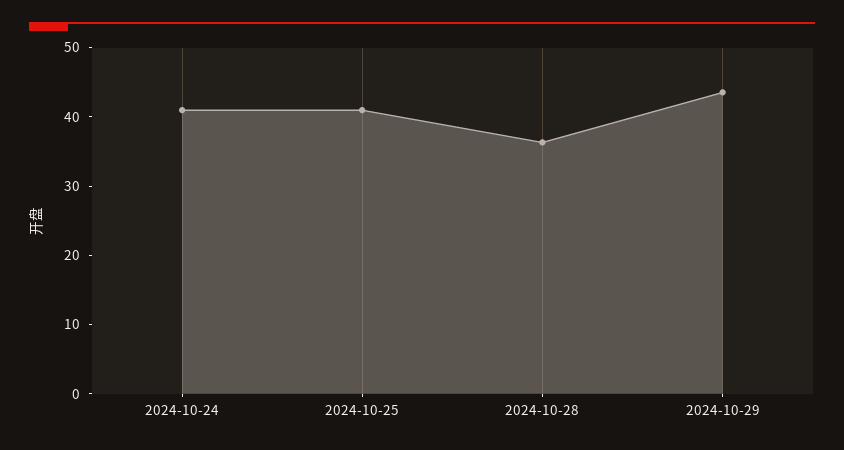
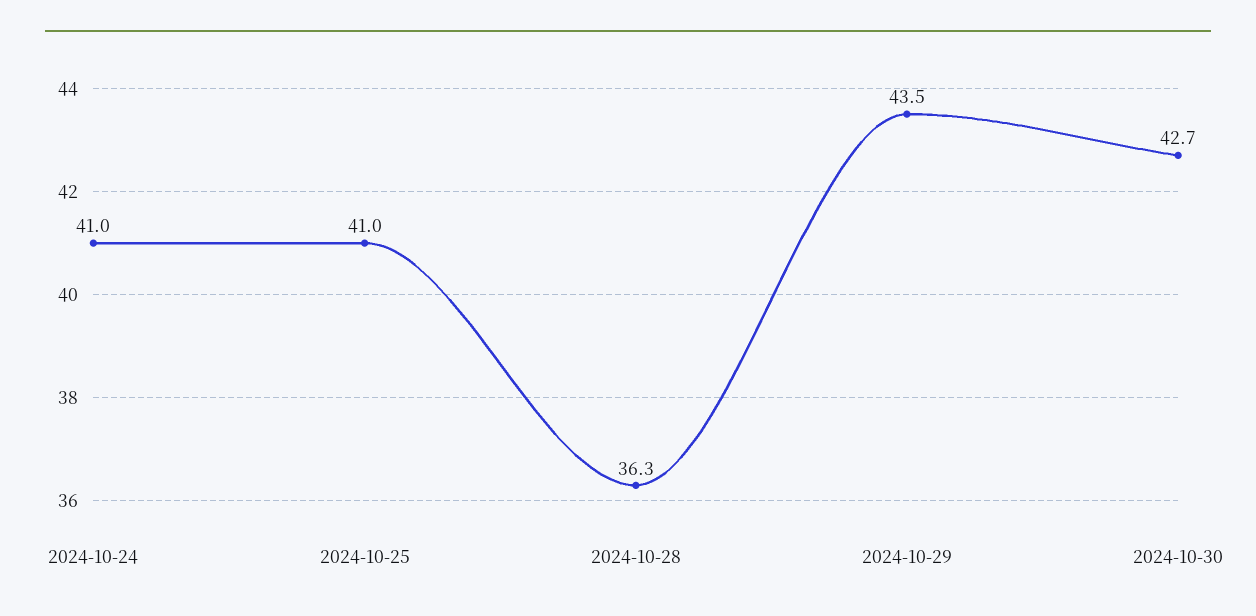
2024-10-30: none -> 42.7

